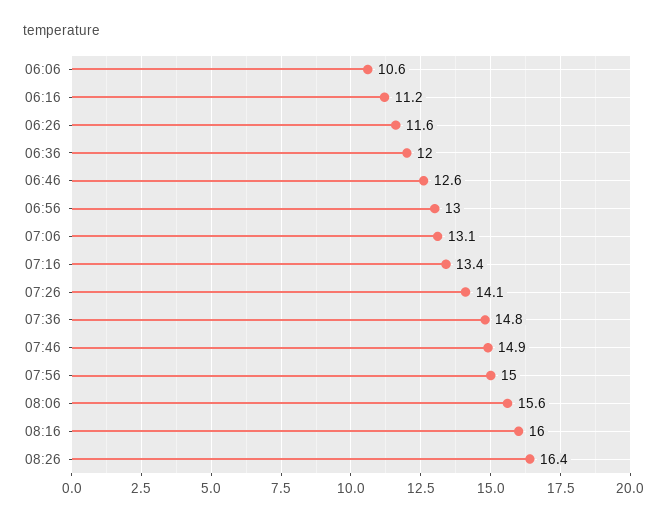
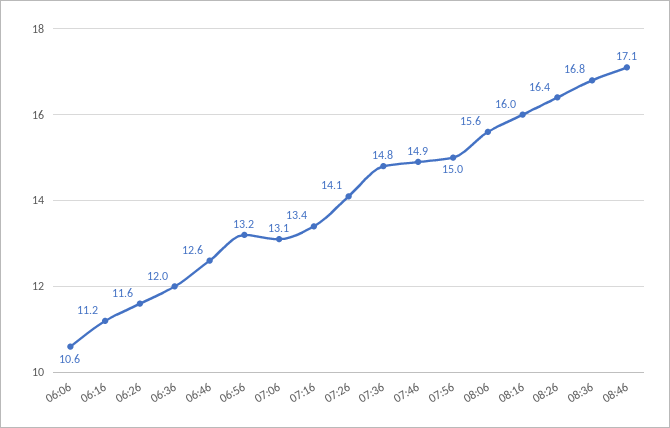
06:56: 13 -> 13.2
08:36: none -> 16.8
08:46: none -> 17.1

